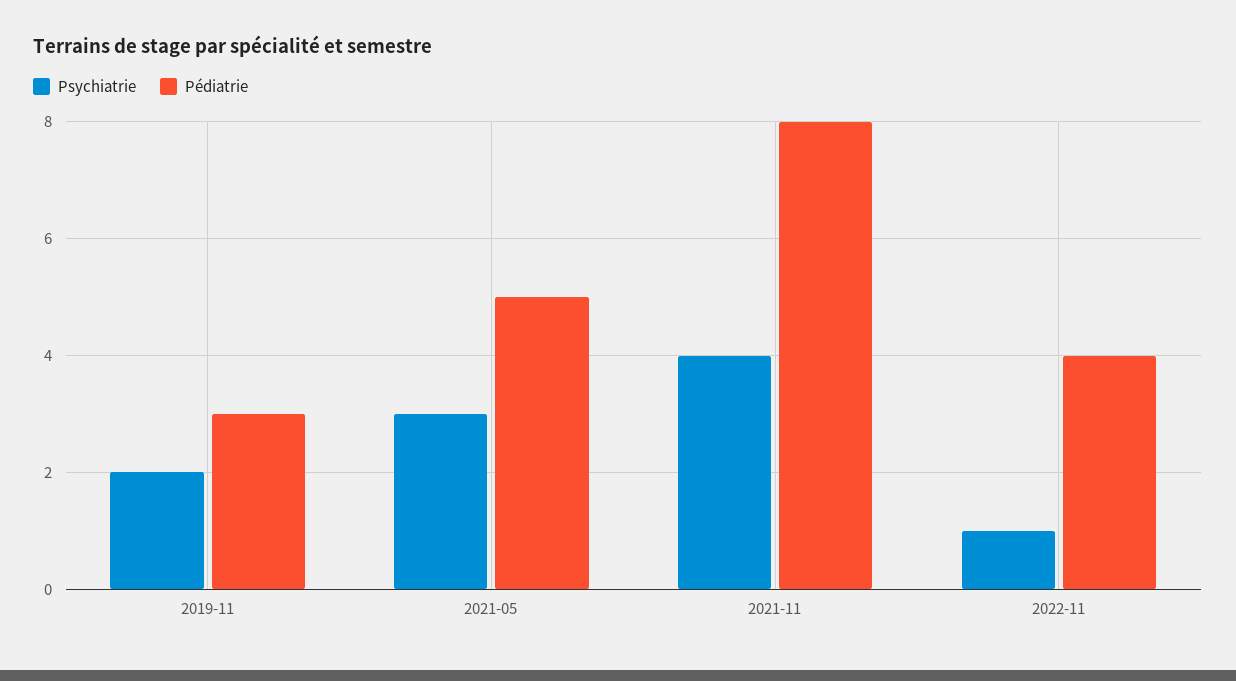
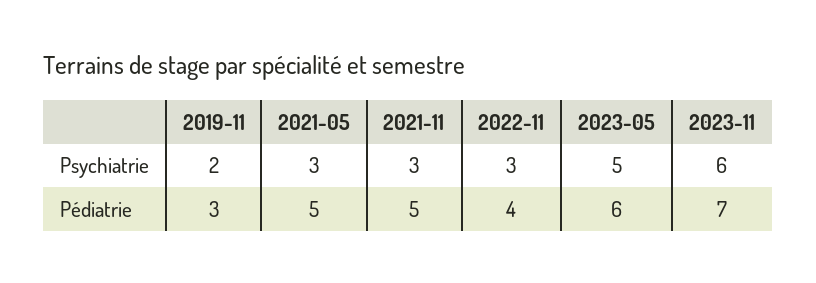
Psychiatrie, 2021-11: 4 -> 3
Pédiatrie, 2021-11: 8 -> 5
Psychiatrie, 2022-11: 1 -> 3
Psychiatrie, 2023-05: none -> 5
Psychiatrie, 2023-11: none -> 6
Pédiatrie, 2023-05: none -> 6
Pédiatrie, 2023-11: none -> 7

